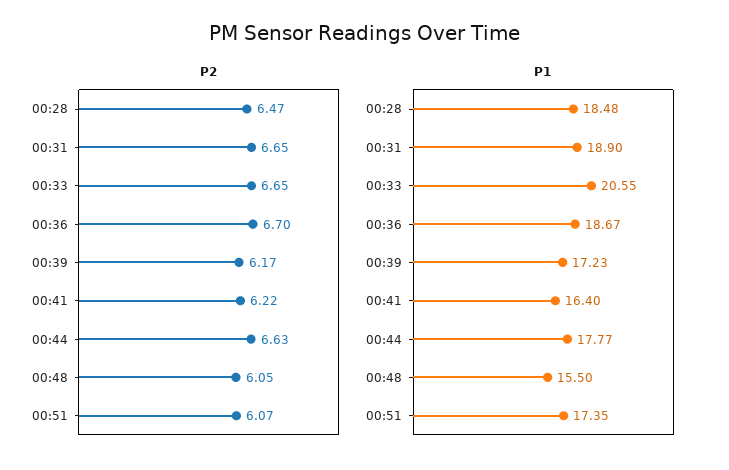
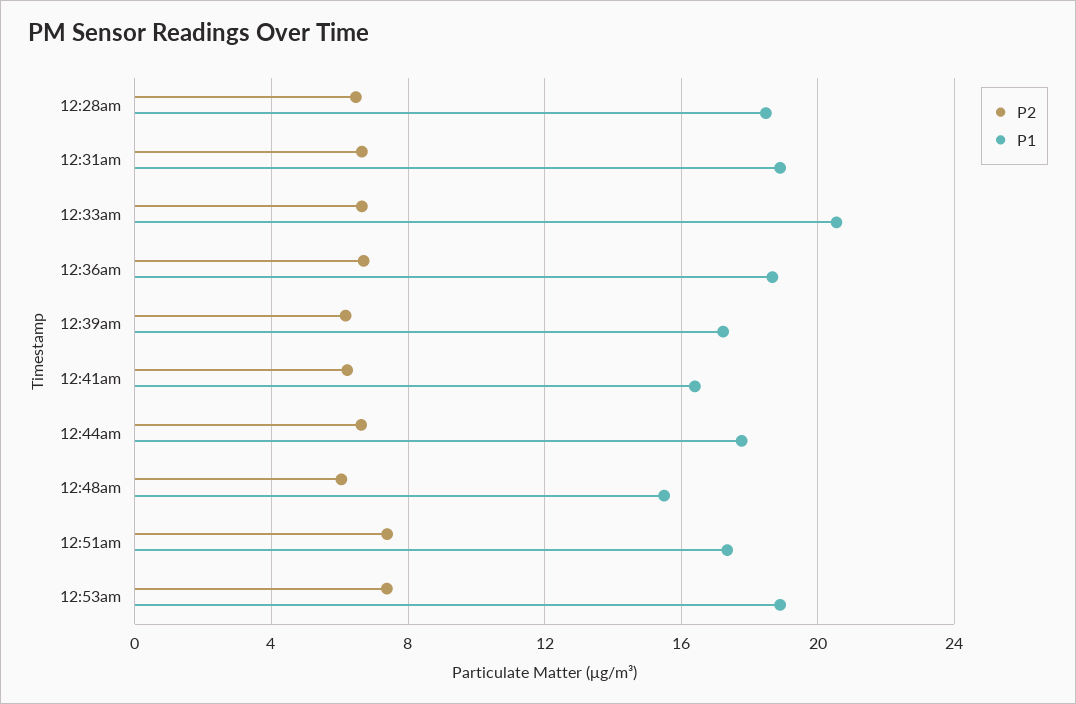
P2, 00:51: 6.07 -> 7.5
P2, 12:53am: none -> 7.5
P1, 12:53am: none -> 19

